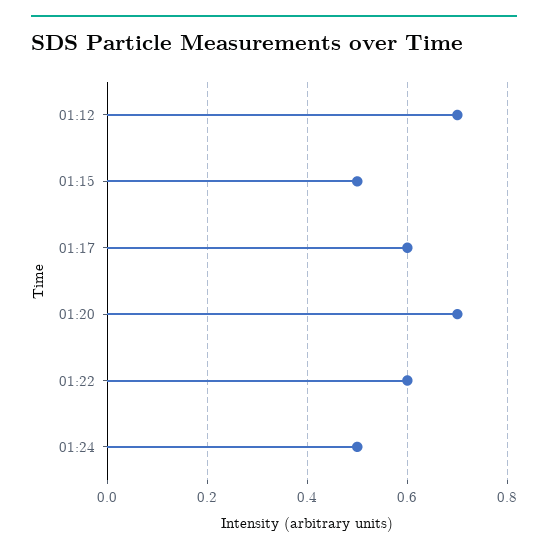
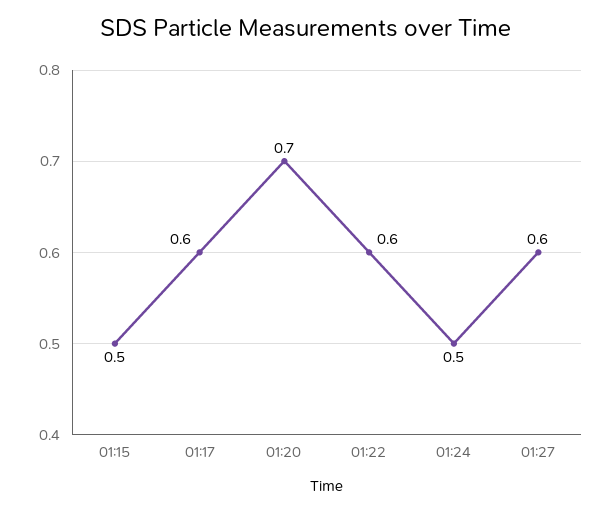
01:12: 0.7 -> none
01:27: none -> 0.6

